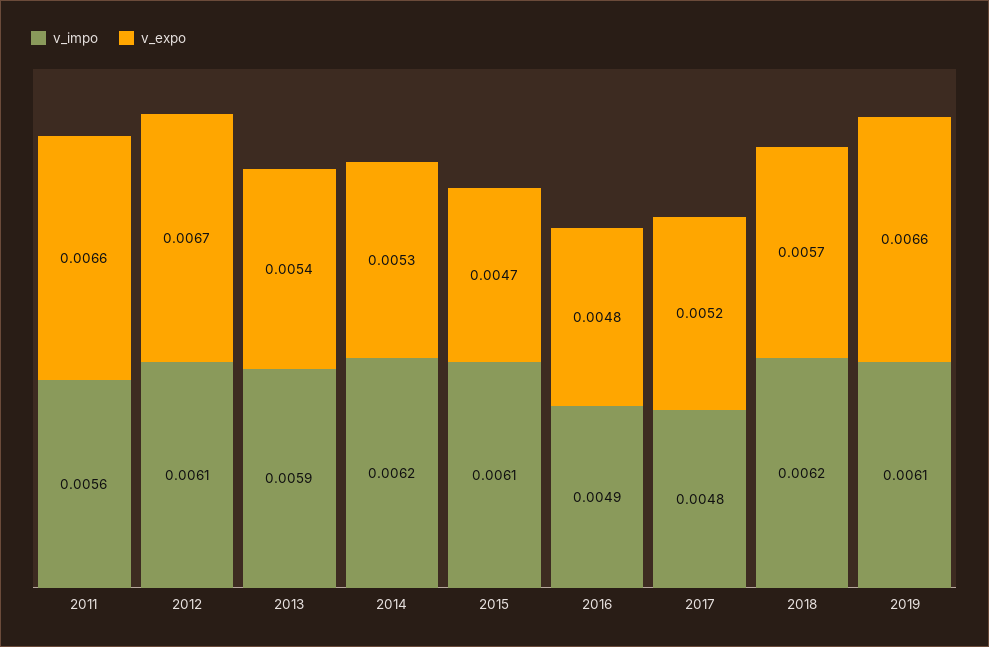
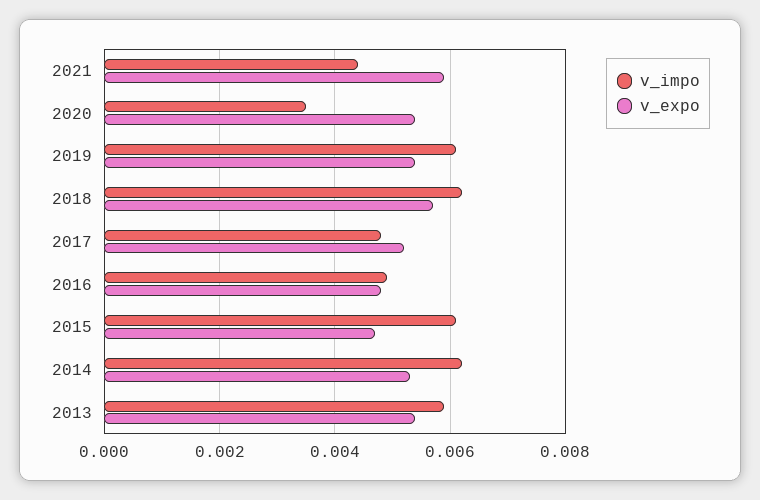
v_impo, 2011: 0.0056 -> none
v_expo, 2011: 0.0066 -> none
v_impo, 2012: 0.0061 -> none
v_expo, 2012: 0.0067 -> none
v_expo, 2019: 0.0066 -> 0.0055
v_impo, 2021: none -> 0.0045
v_expo, 2021: none -> 0.006
v_impo, 2020: none -> 0.0035
v_expo, 2020: none -> 0.0055

